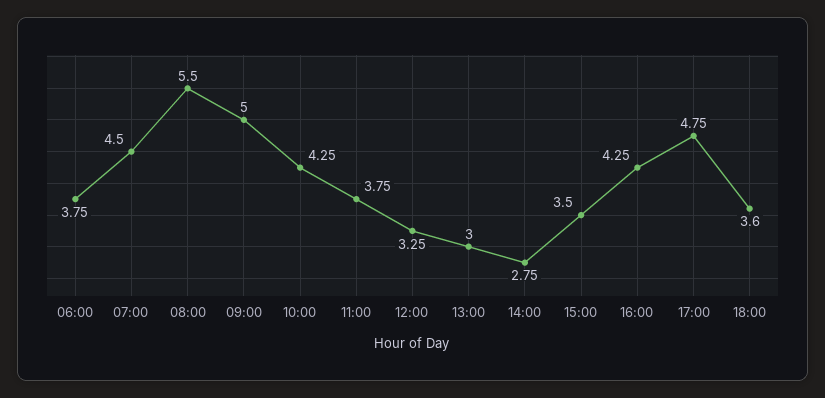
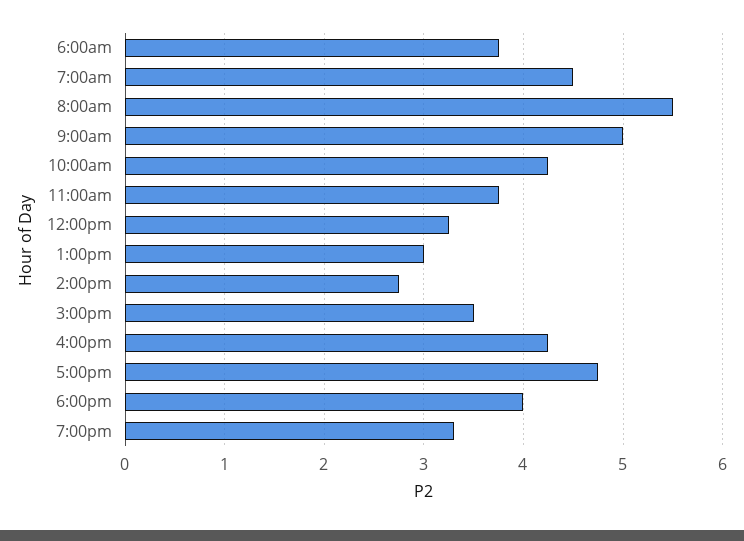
18:00: 3.6 -> 4
7:00pm: none -> 3.3

